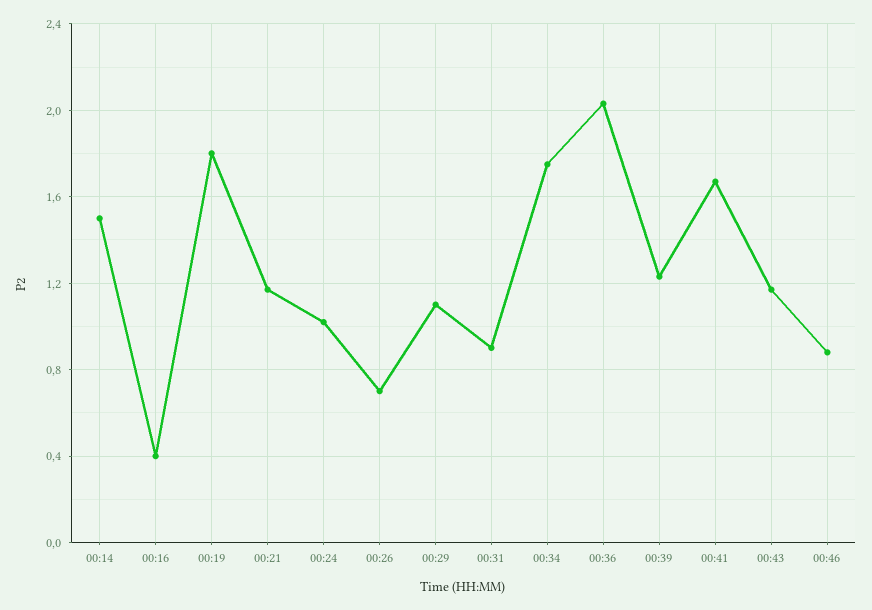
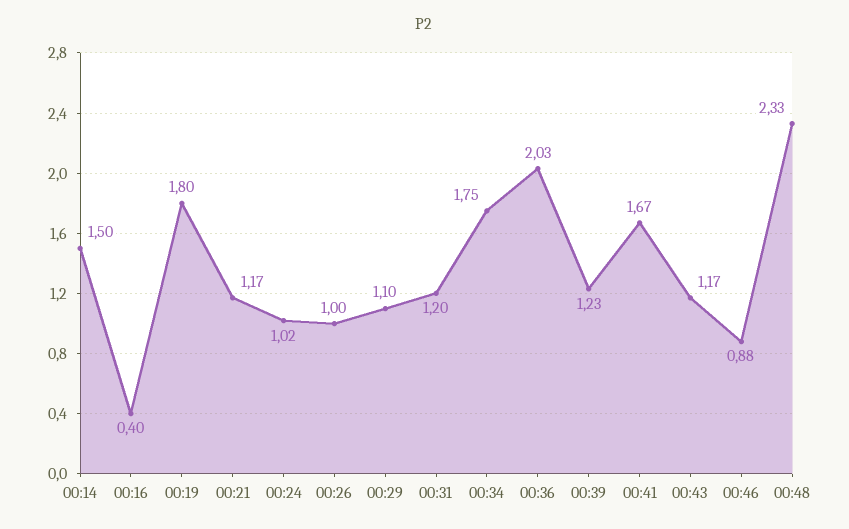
00:26: 0.7 -> 1
00:31: 0.9 -> 1.2
00:48: none -> 2.33

